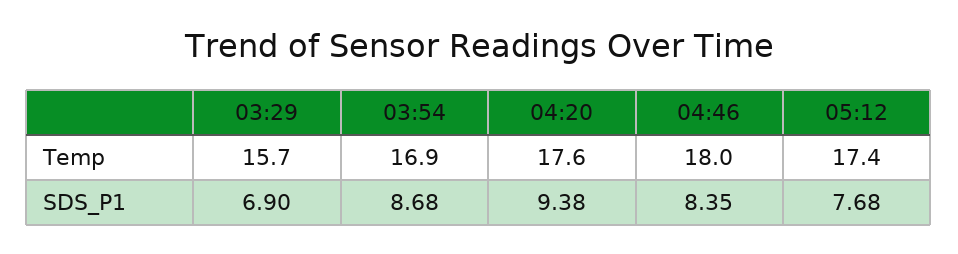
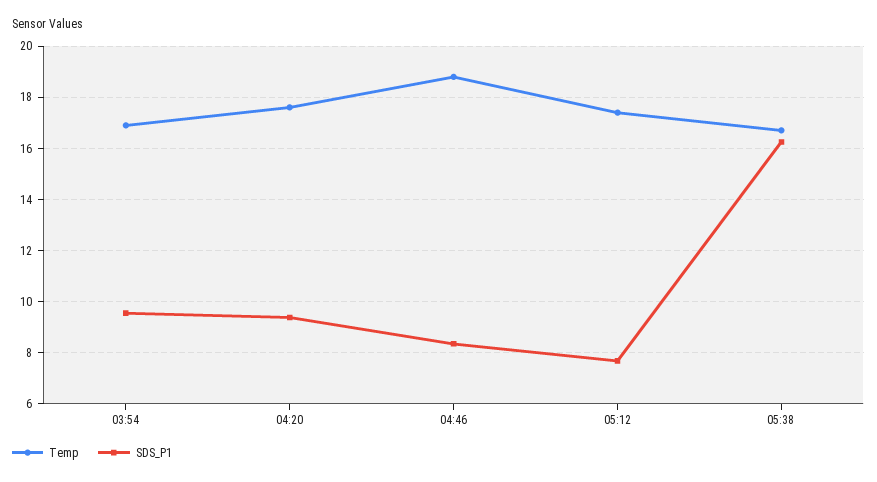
Temp, 03:29: 15.7 -> none
Temp, 04:46: 18 -> 18.75
SDS_P1, 03:29: 6.9 -> none
SDS_P1, 03:54: 8.68 -> 9.5
Temp, 05:38: none -> 16.75
SDS_P1, 05:38: none -> 16.25

